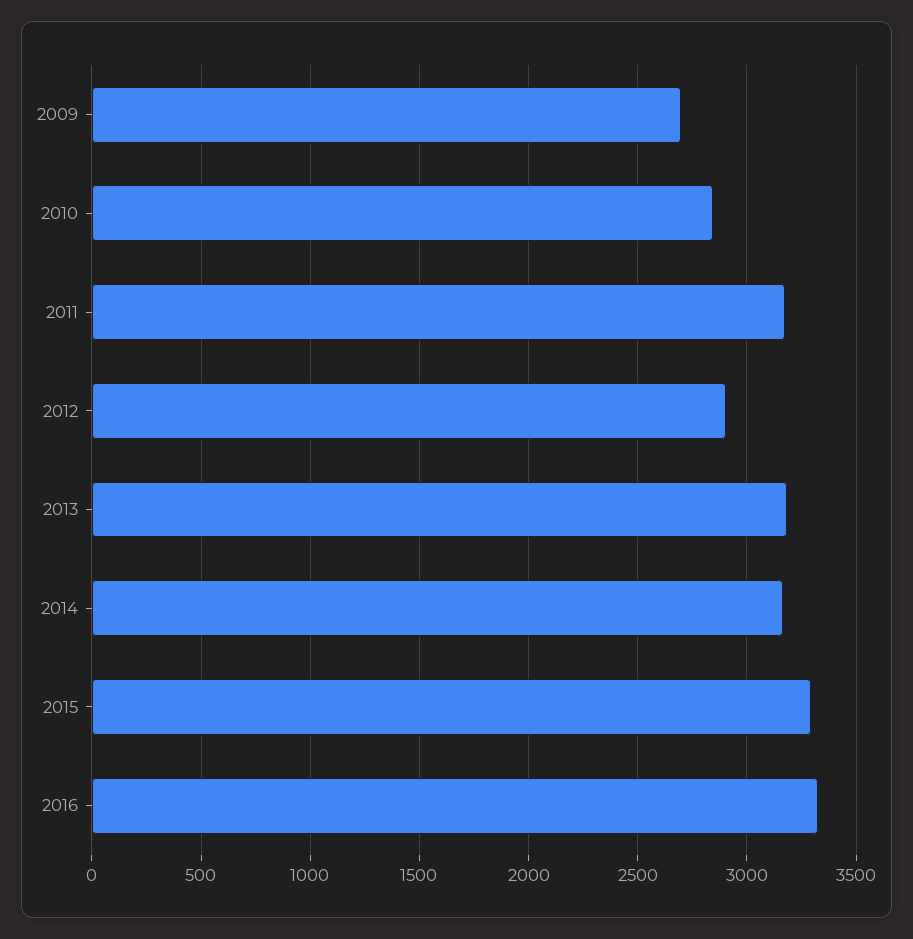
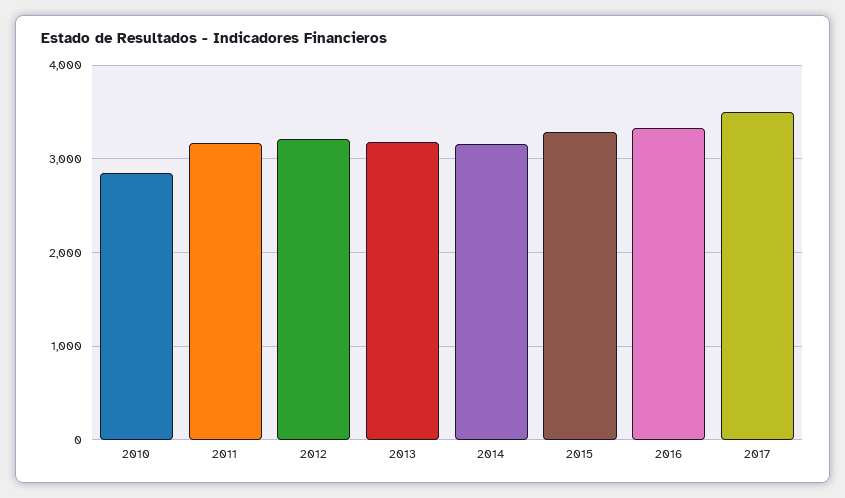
2009: 2700 -> none
2012: 2900 -> 3200
2017: none -> 3500

